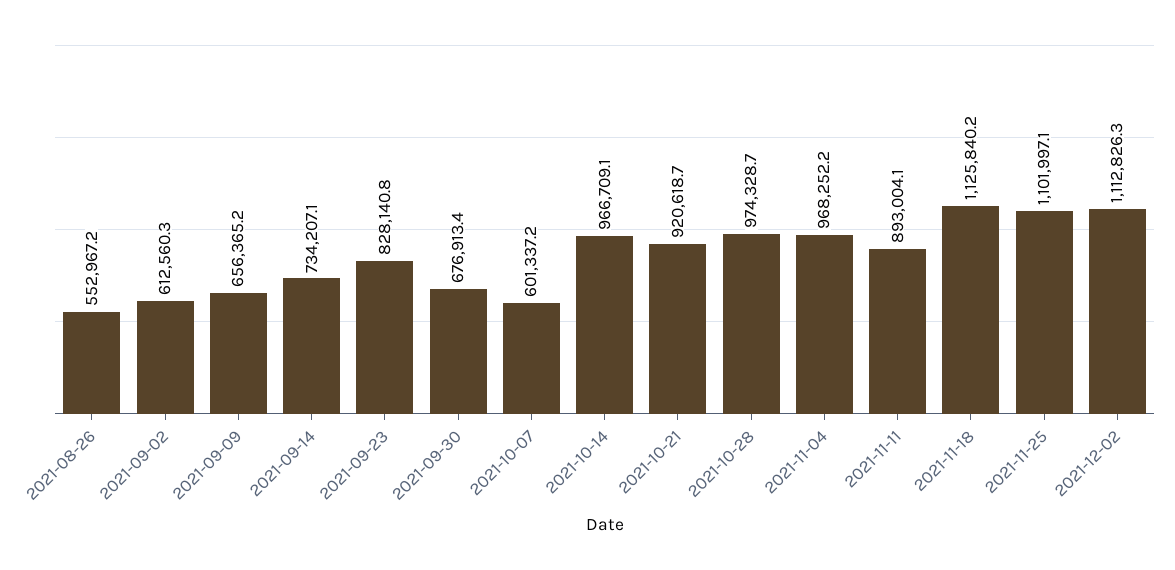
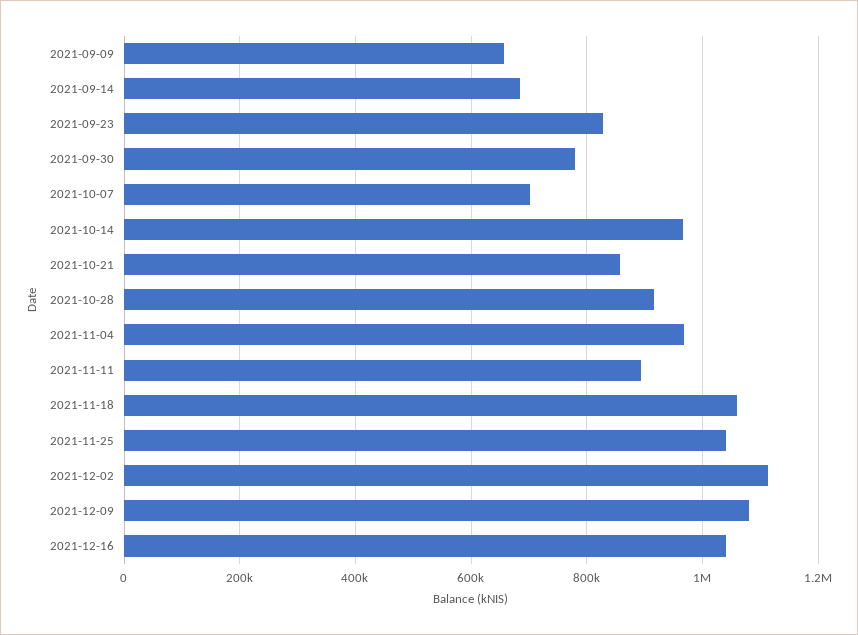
2021-08-26: 552967.2 -> none
2021-09-02: 612560.3 -> none
2021-09-14: 734207.1 -> 680000
2021-09-30: 676913.4 -> 780000
2021-10-07: 601337.2 -> 700000
2021-10-21: 920618.7 -> 860000
2021-10-28: 974328.7 -> 920000
2021-11-18: 1125840.2 -> 1060000
2021-11-25: 1101997.1 -> 1040000
2021-12-09: none -> 1080000
2021-12-16: none -> 1040000

